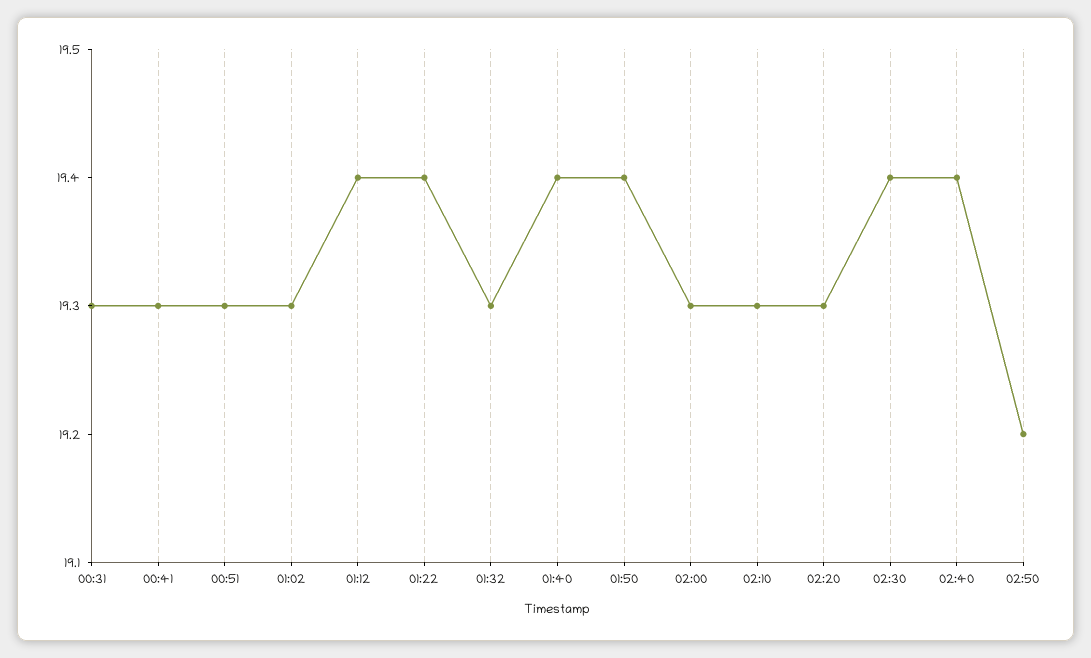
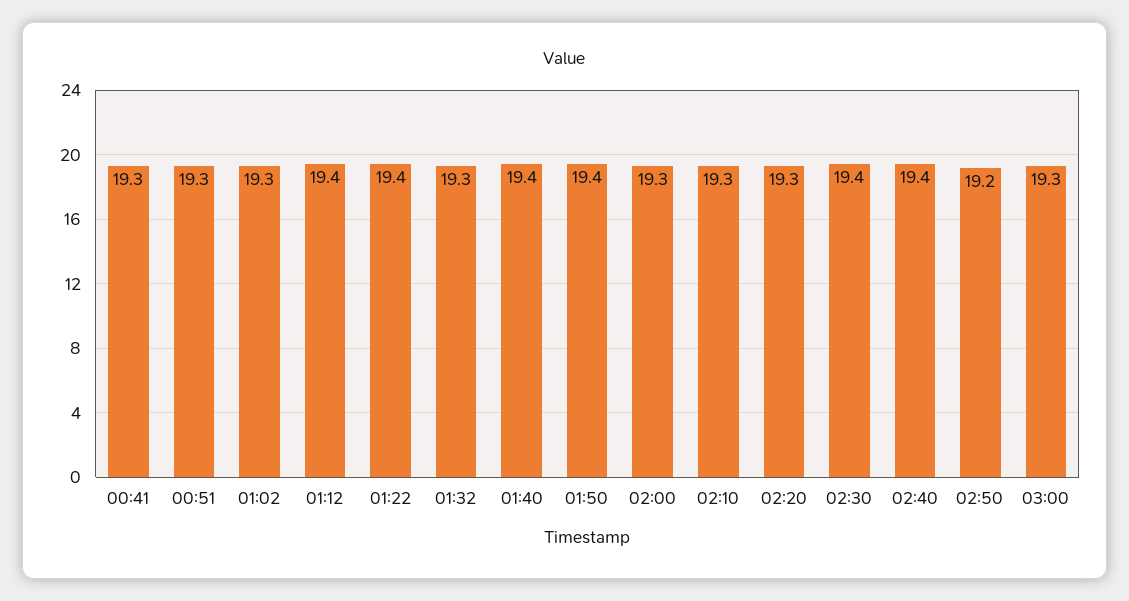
00:31: 19.3 -> none
03:00: none -> 19.3

